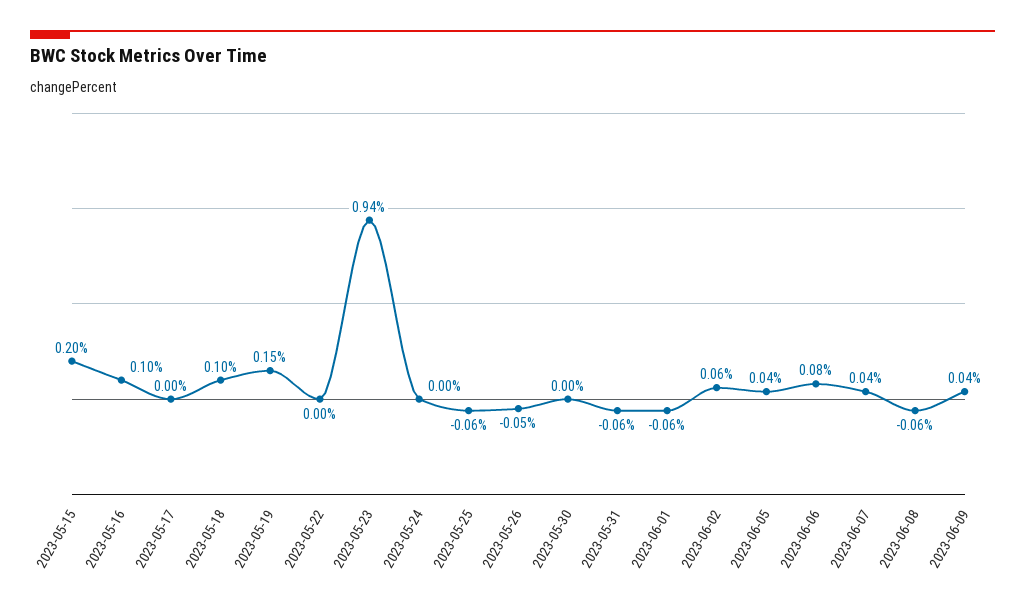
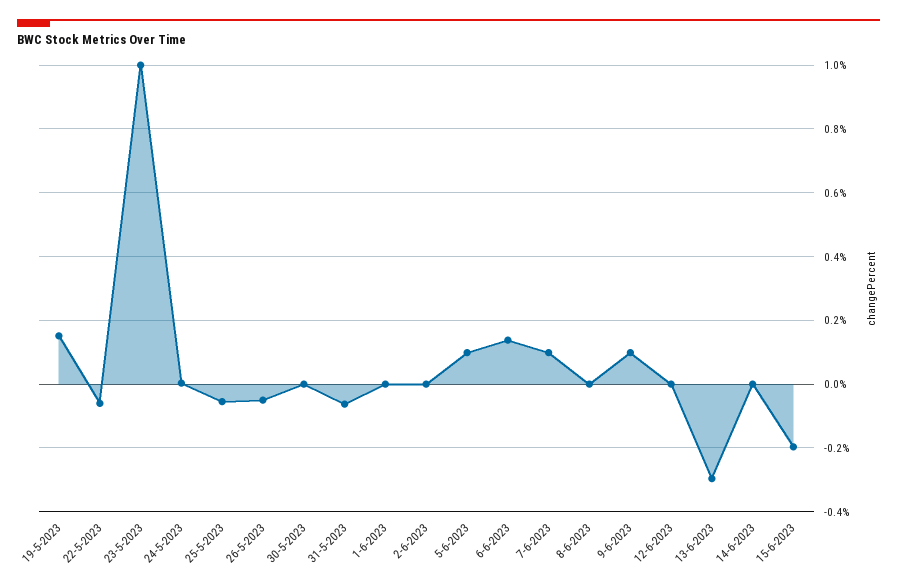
2023-05-15: 0.2 -> none
2023-05-16: 0.1 -> none
2023-05-17: 0 -> none
2023-05-18: 0.1 -> none
2023-05-22: 0 -> -0.06
2023-05-23: 0.94 -> 1
2023-06-01: -0.06 -> 0
2023-06-02: 0.06 -> 0
2023-06-05: 0.04 -> 0.1
2023-06-06: 0.08 -> 0.14
2023-06-07: 0.04 -> 0.1
2023-06-08: -0.06 -> 0
2023-06-09: 0.04 -> 0.1
12-6-2023: none -> 0
13-6-2023: none -> -0.3
14-6-2023: none -> 0
15-6-2023: none -> -0.2

